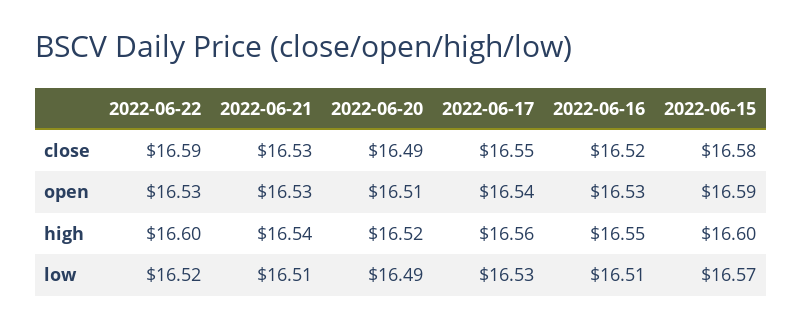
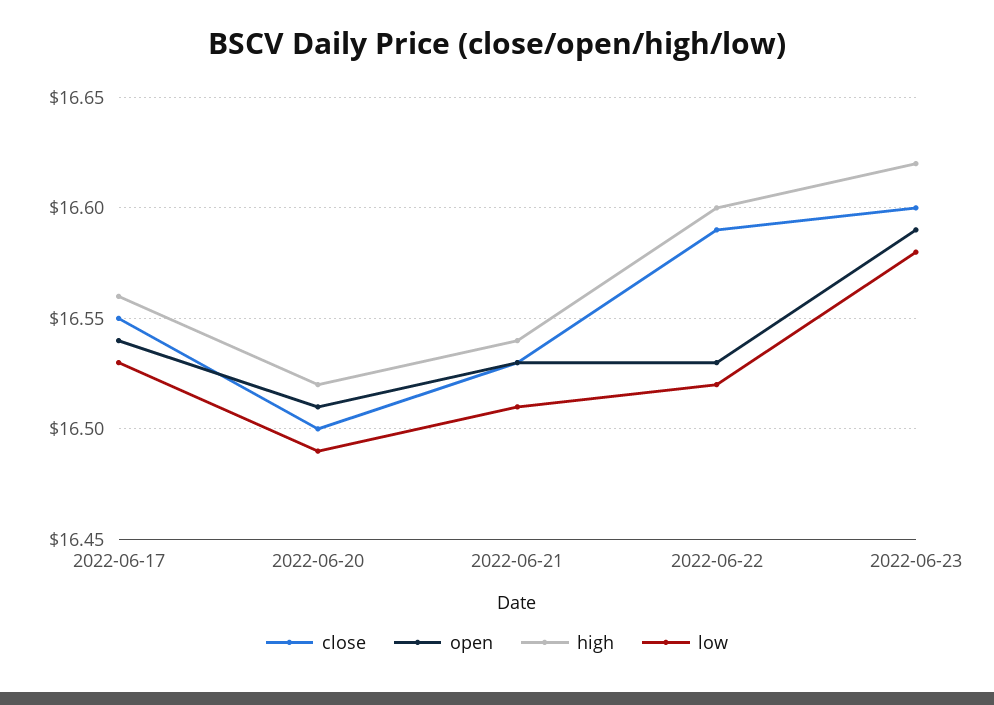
close, 2022-06-20: 16.49 -> 16.5
close, 2022-06-16: 16.52 -> none
close, 2022-06-15: 16.58 -> none
open, 2022-06-16: 16.53 -> none
open, 2022-06-15: 16.59 -> none
high, 2022-06-16: 16.55 -> none
high, 2022-06-15: 16.6 -> none
low, 2022-06-16: 16.51 -> none
low, 2022-06-15: 16.57 -> none
close, 2022-06-23: none -> 16.6
open, 2022-06-23: none -> 16.59
high, 2022-06-23: none -> 16.62
low, 2022-06-23: none -> 16.58

